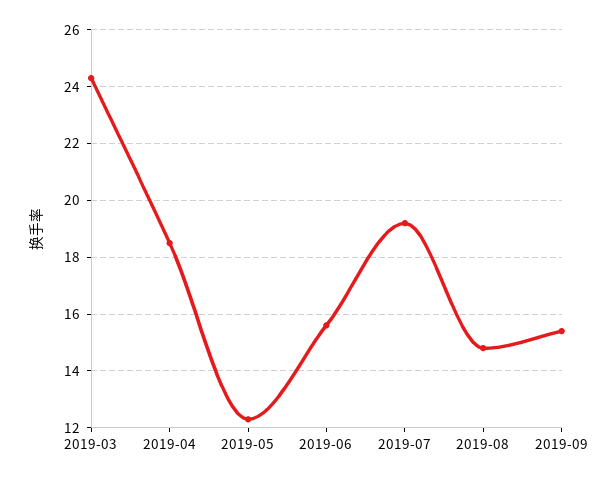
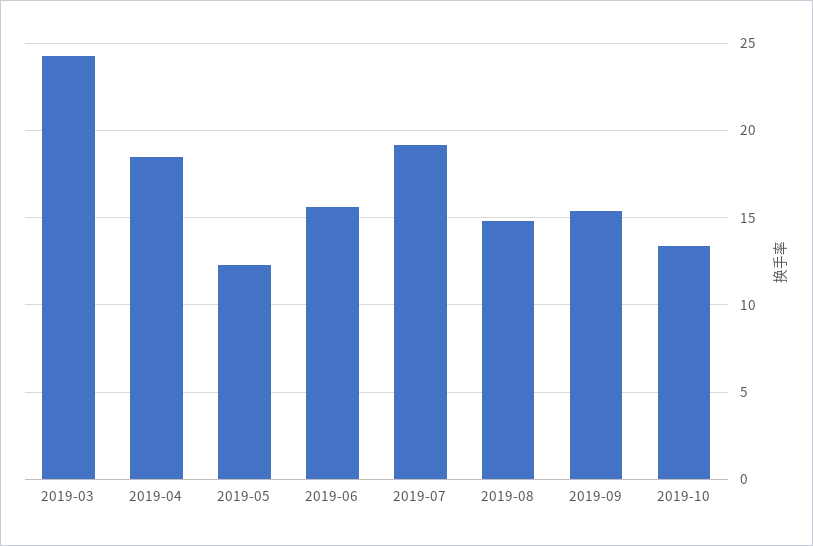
2019-10: none -> 13.5

